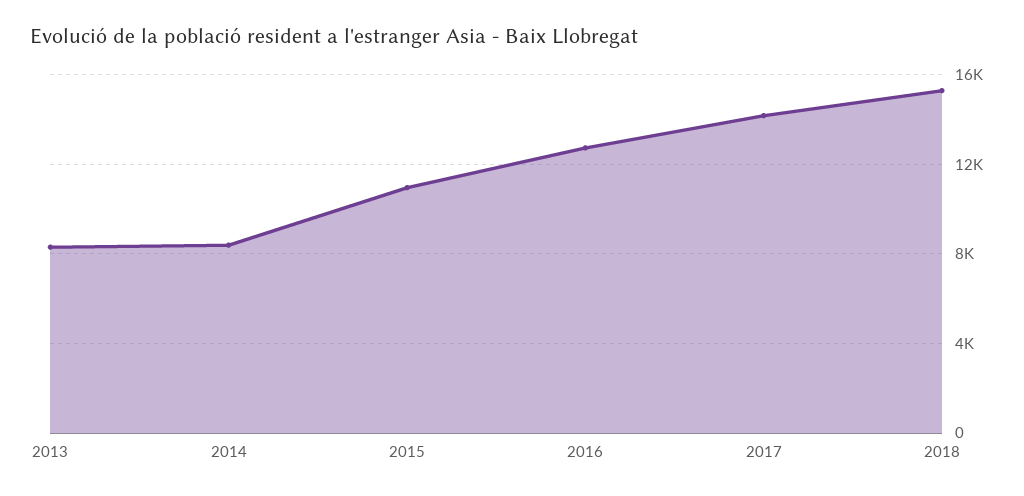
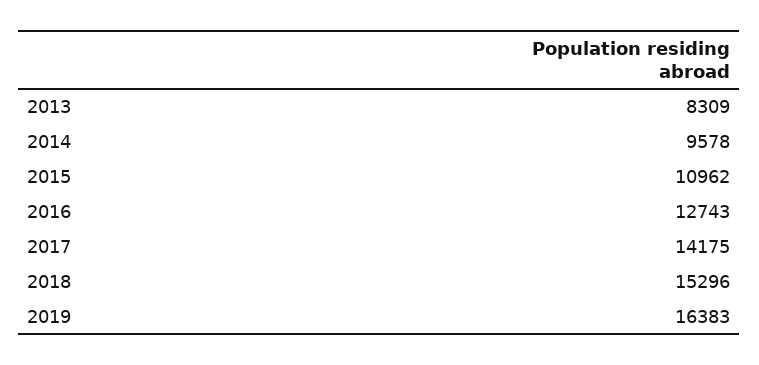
2014: 8500 -> 9578
2019: none -> 16383

